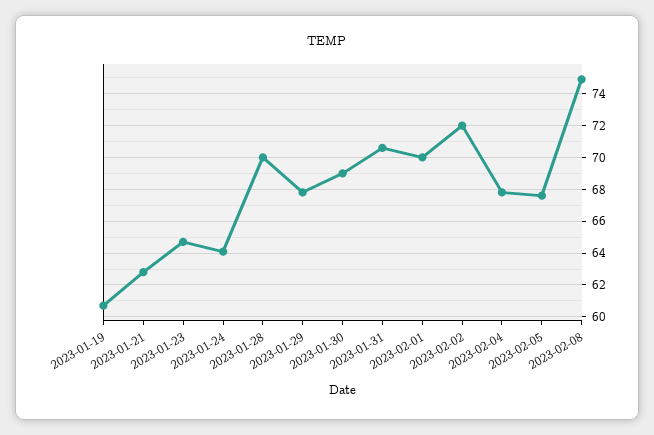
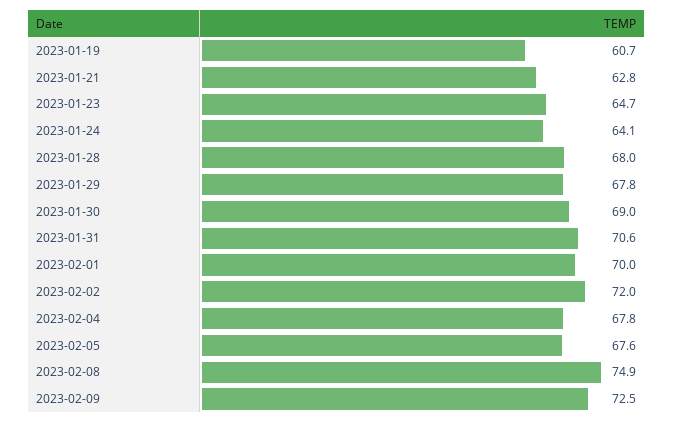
2023-01-28: 70 -> 68
2023-02-09: none -> 72.5

